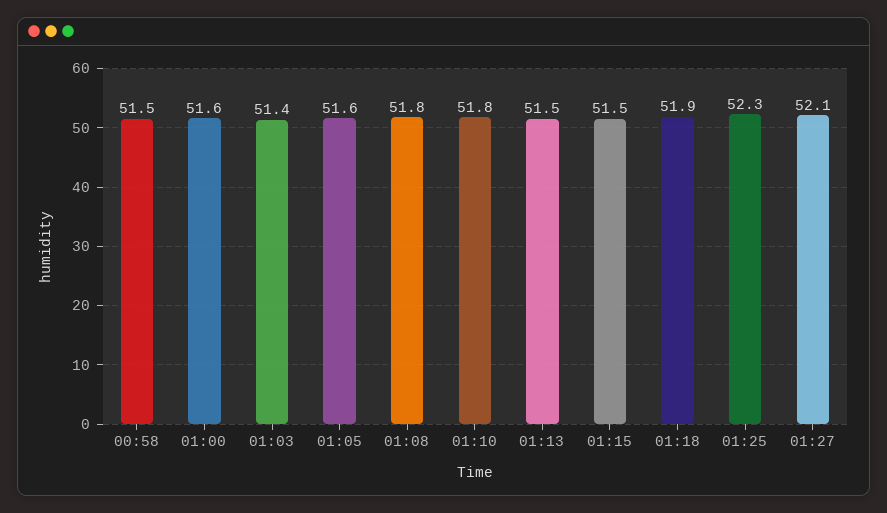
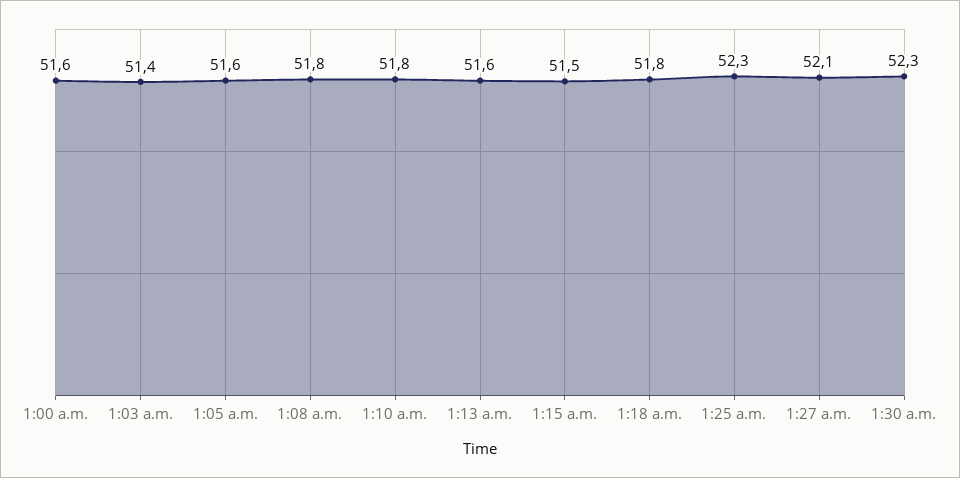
00:58: 51.5 -> none
01:13: 51.5 -> 51.6
01:18: 51.9 -> 51.8
1:30 a.m.: none -> 52.3

